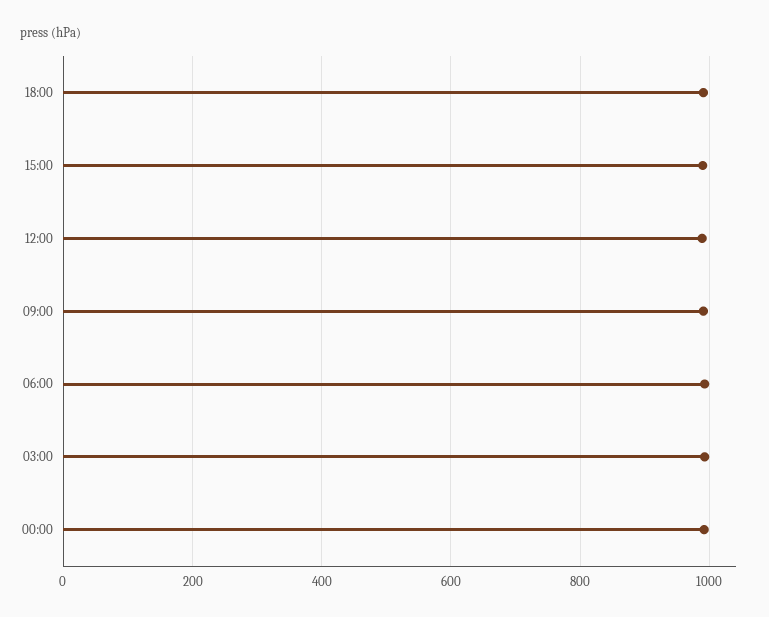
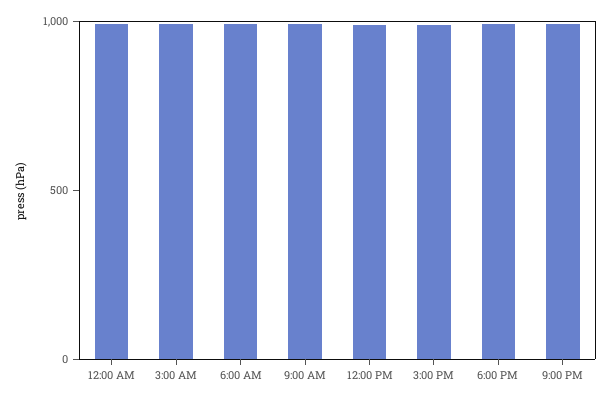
9:00 PM: none -> 1000

